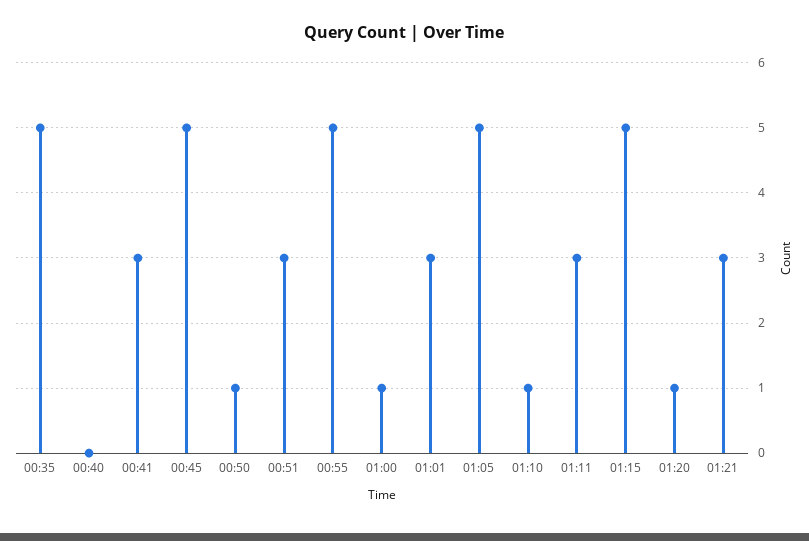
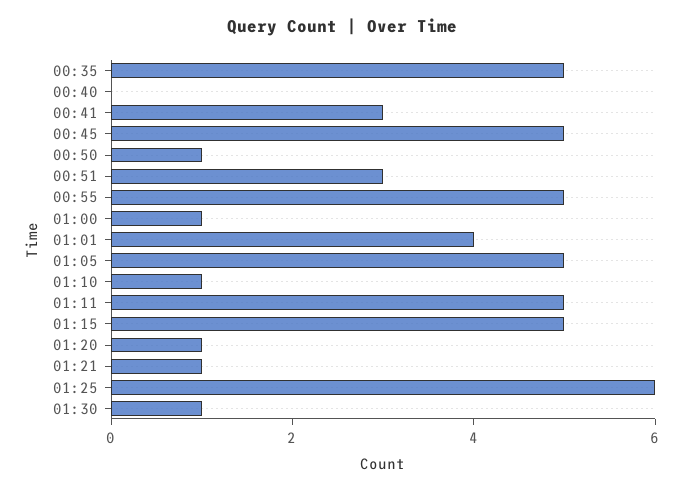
01:01: 3 -> 4
01:11: 3 -> 5
01:21: 3 -> 1
01:25: none -> 6
01:30: none -> 1

